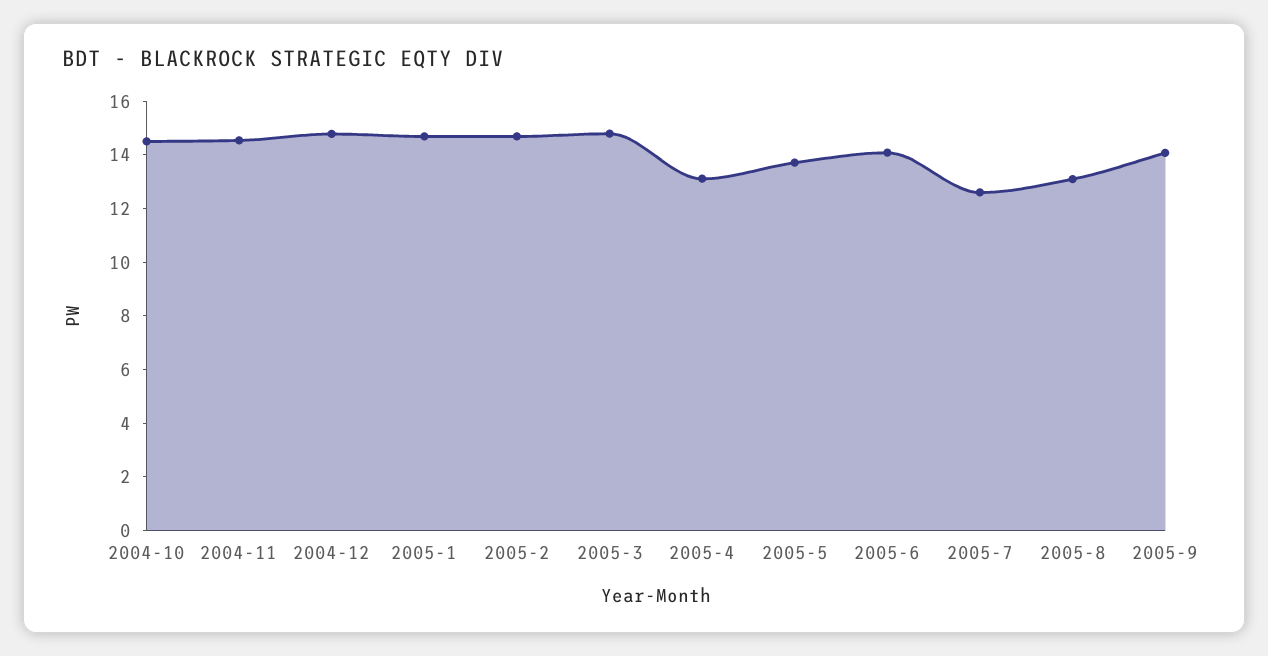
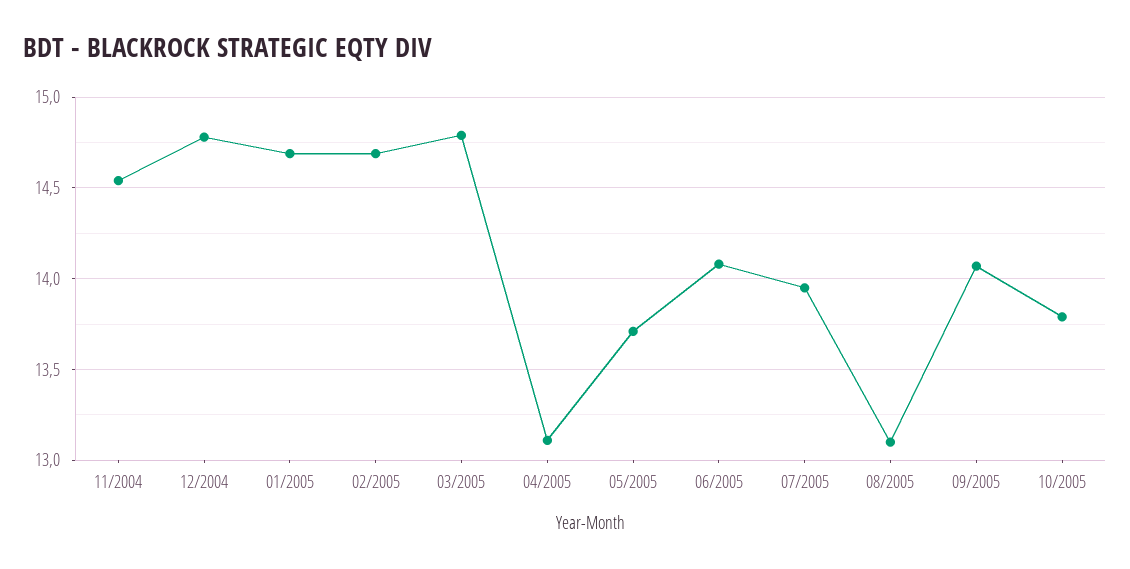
2004-10: 14.5 -> none
2005-7: 12.5 -> 13.95
10/2005: none -> 13.8

